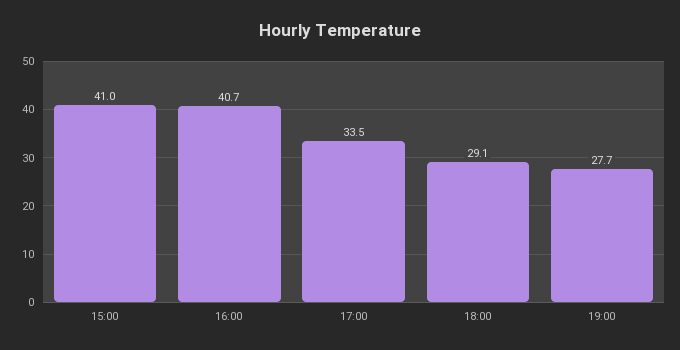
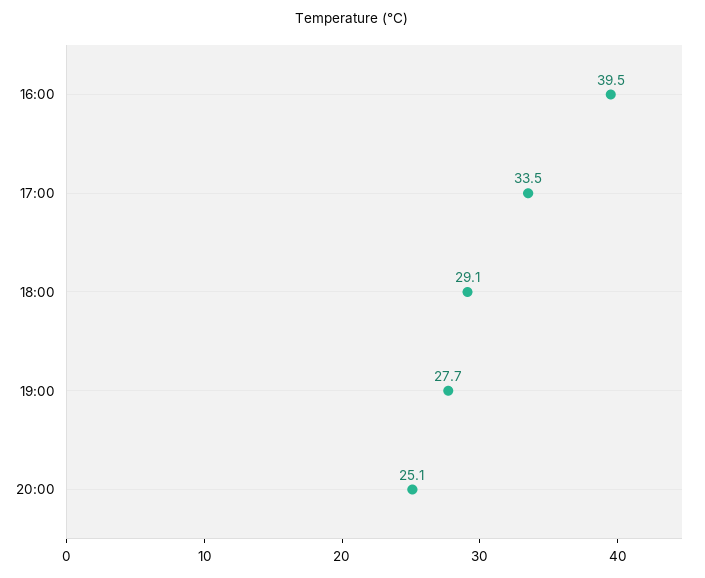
15:00: 41 -> none
16:00: 40.7 -> 39.5
20:00: none -> 25.1

